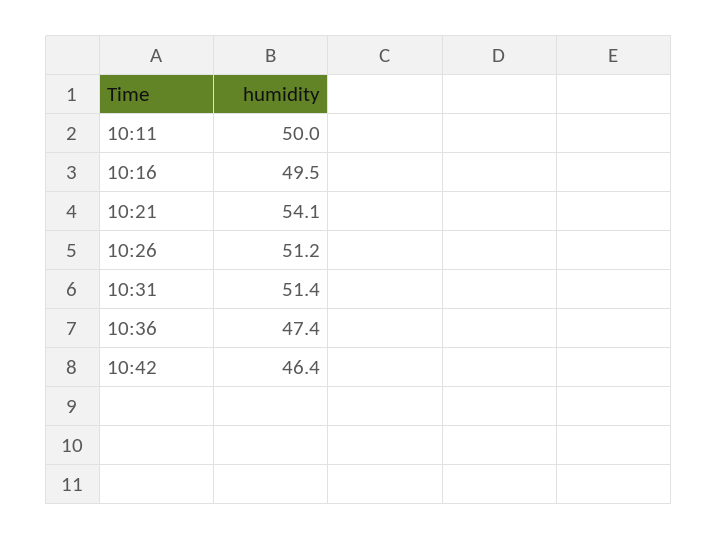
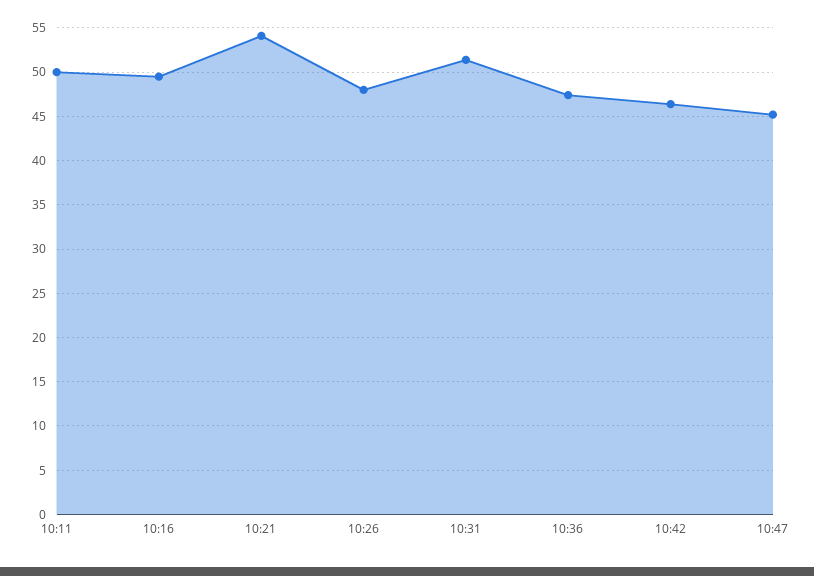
10:26: 51.2 -> 48
10:47: none -> 45

